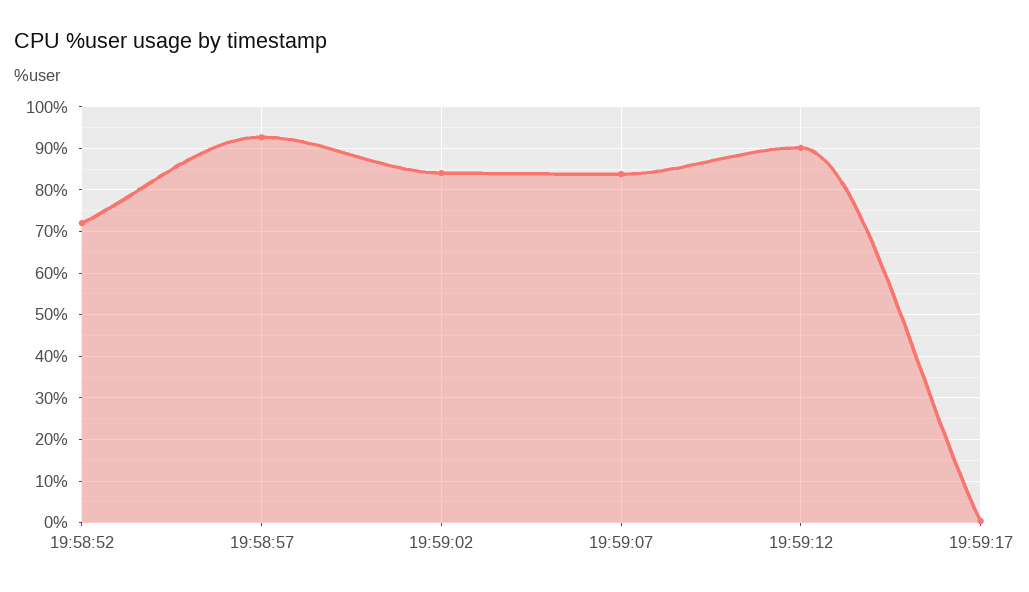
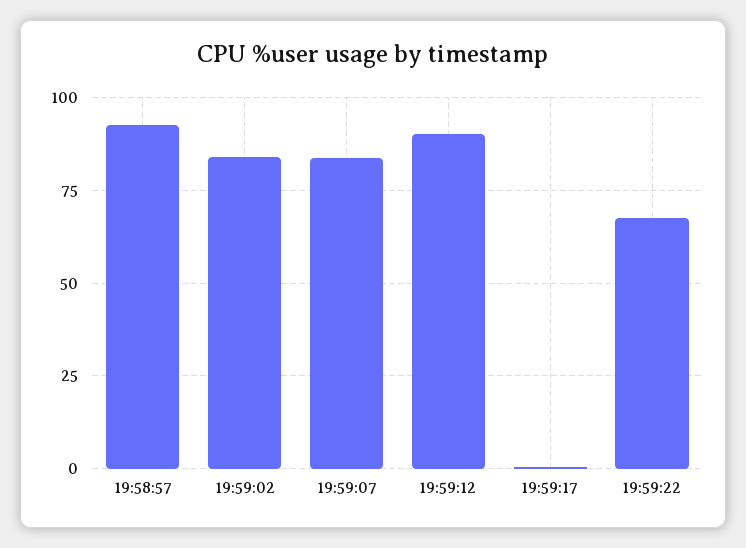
19:58:52: 72 -> none
19:59:22: none -> 67.5

